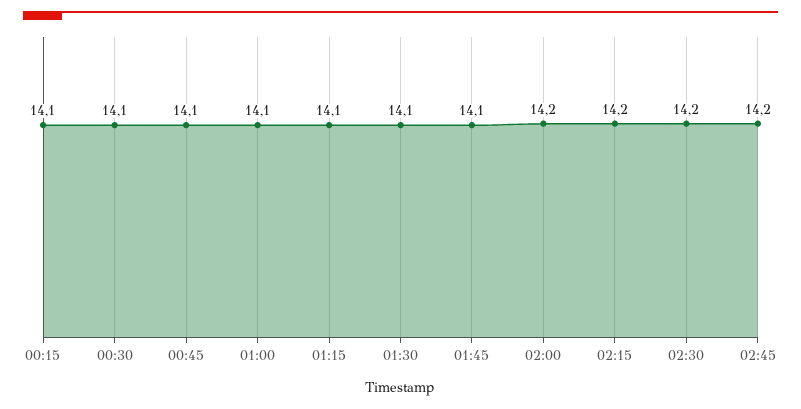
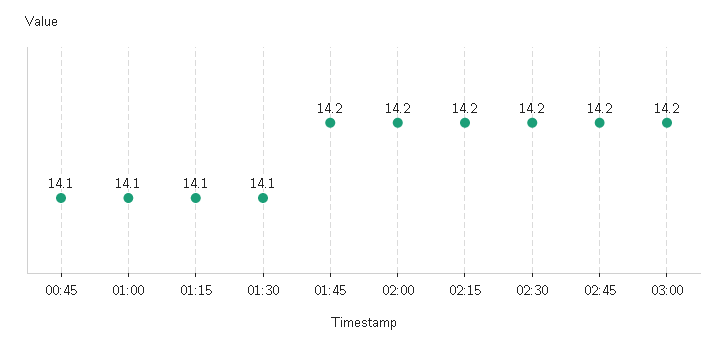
00:15: 14.1 -> none
00:30: 14.1 -> none
01:45: 14.1 -> 14.2
03:00: none -> 14.2

